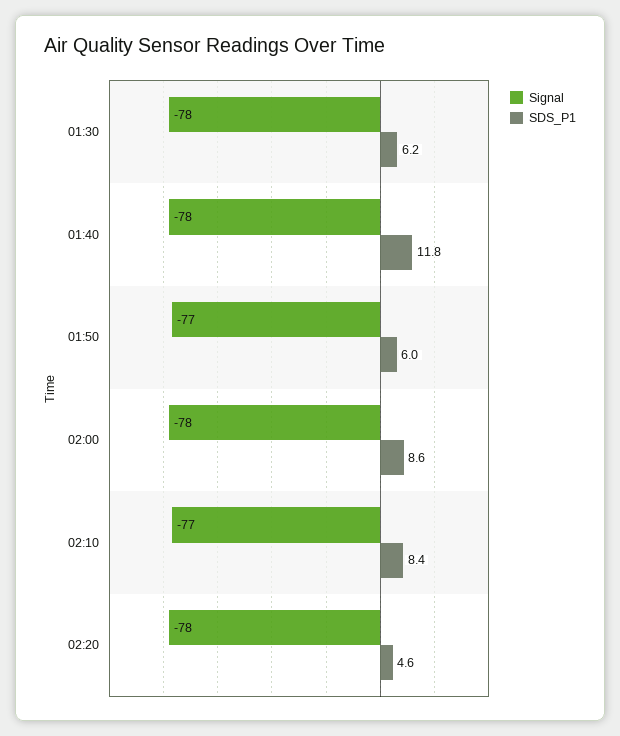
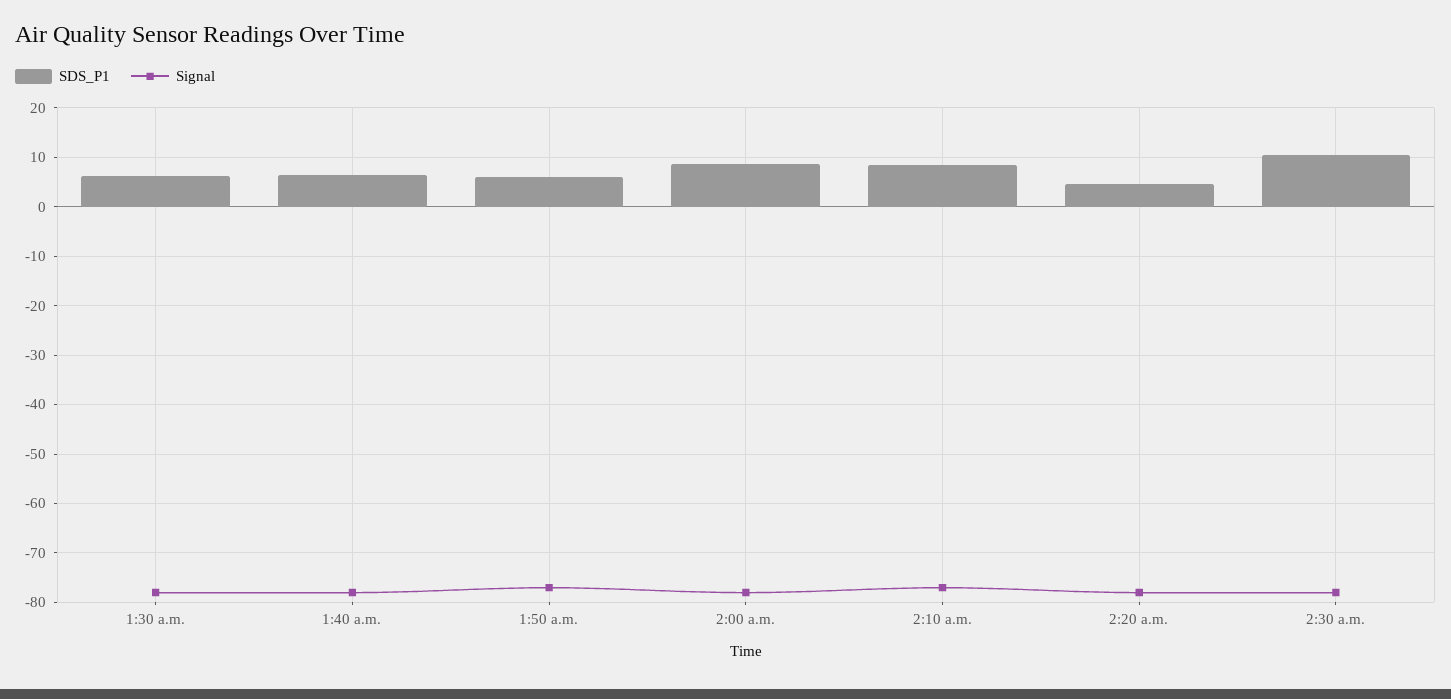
SDS_P1, 01:40: 11.8 -> 6
SDS_P1, 2:30 a.m.: none -> 10
Signal, 2:30 a.m.: none -> -78

